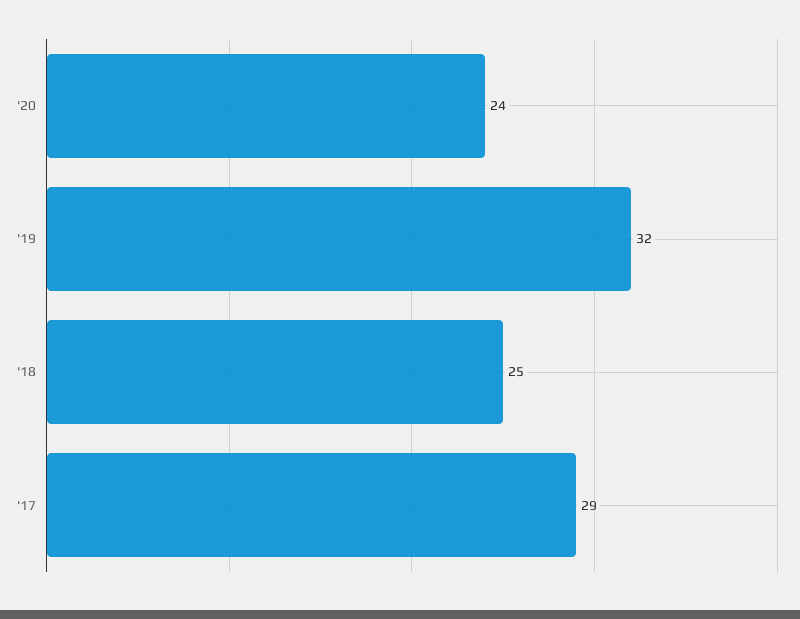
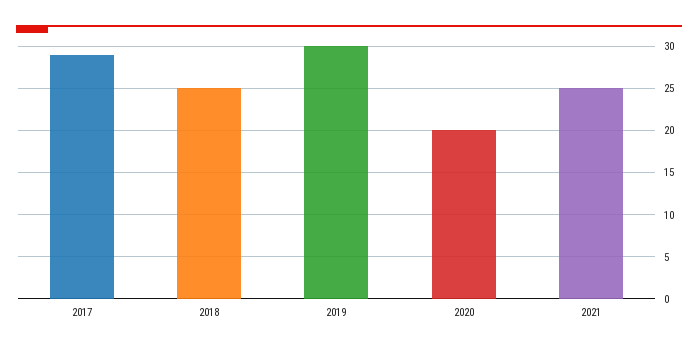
'20: 24 -> 20
'19: 32 -> 30
2021: none -> 25

